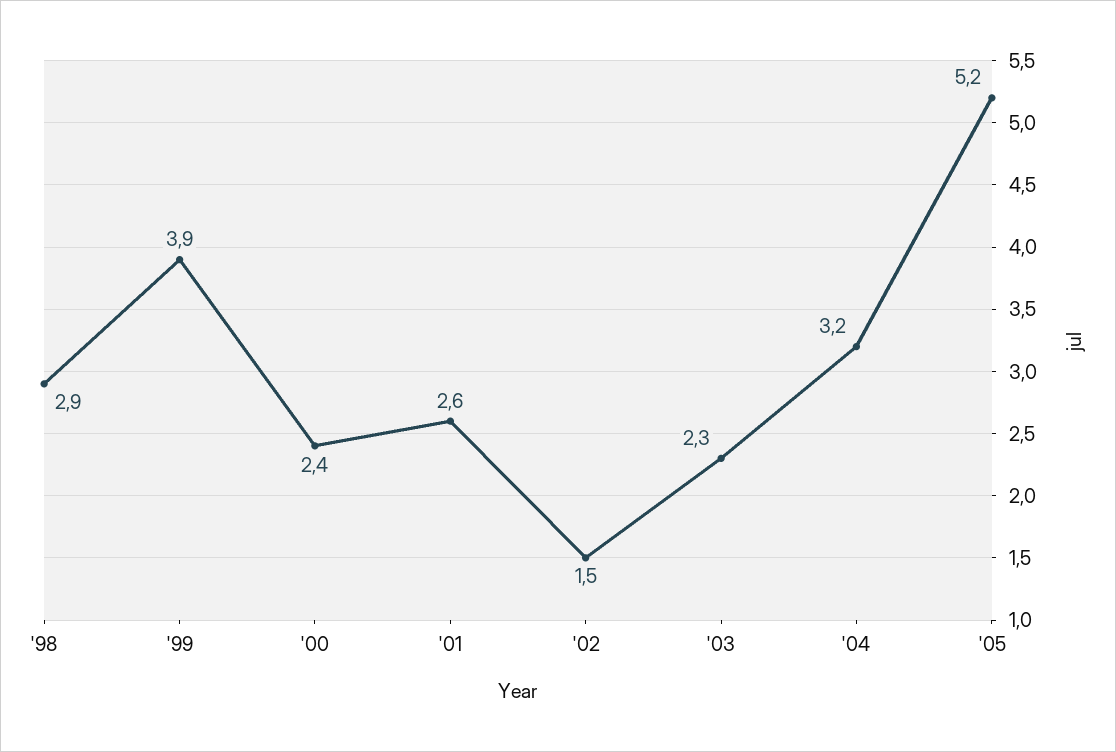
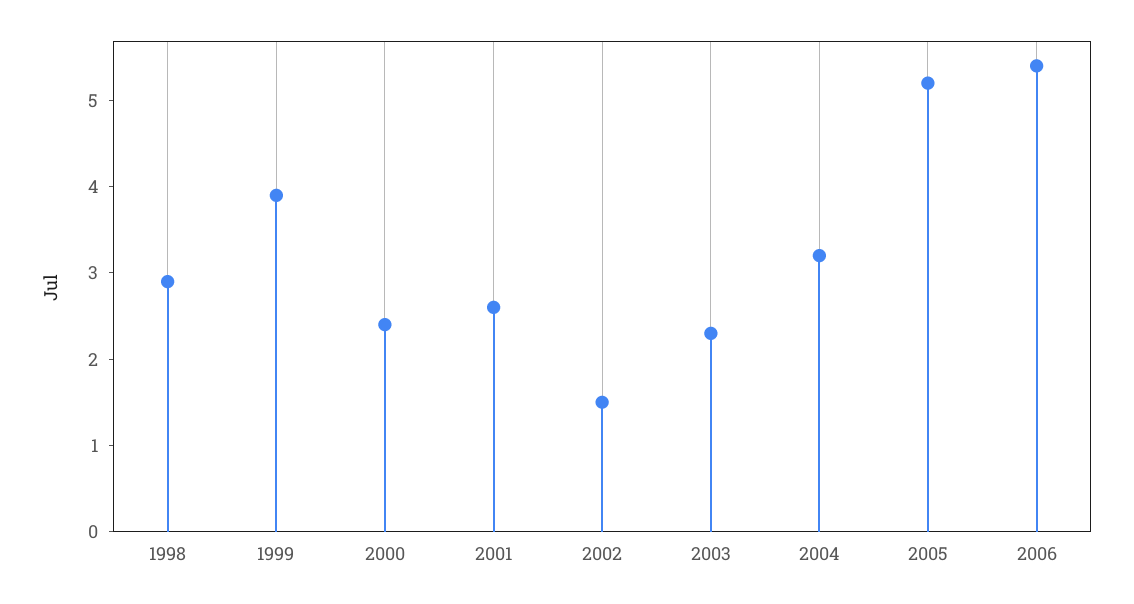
2006: none -> 5.4

